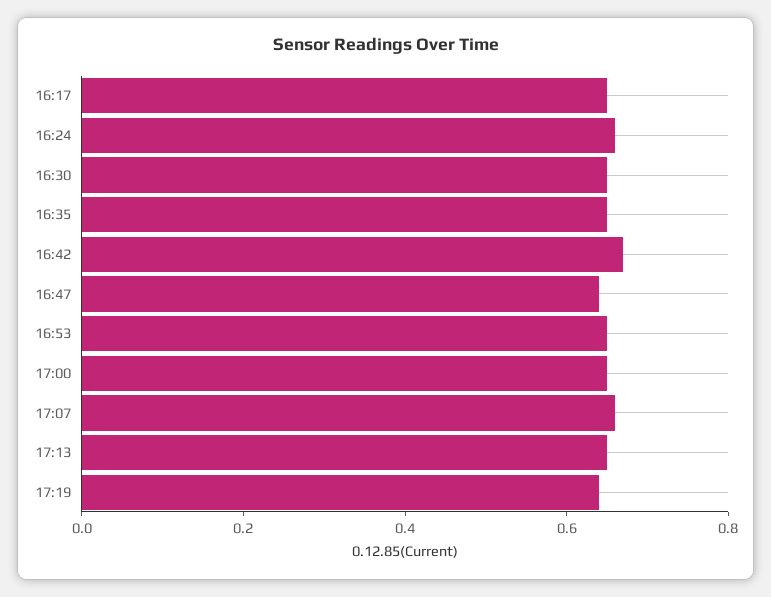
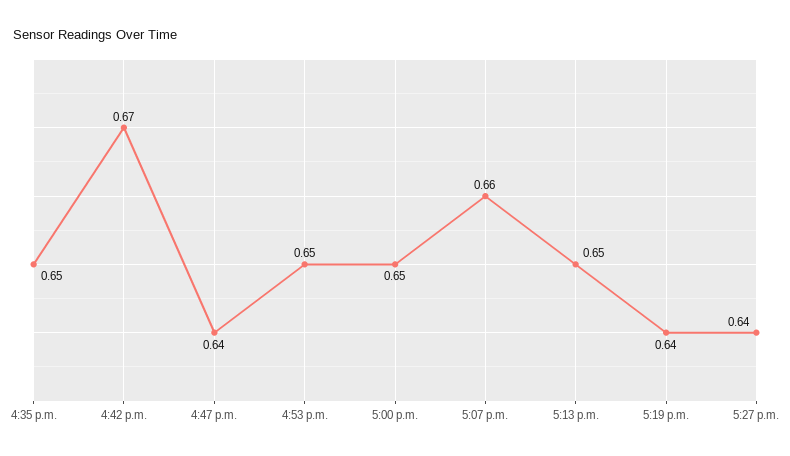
16:17: 0.65 -> none
16:24: 0.65 -> none
16:30: 0.65 -> none
5:27 p.m.: none -> 0.64

